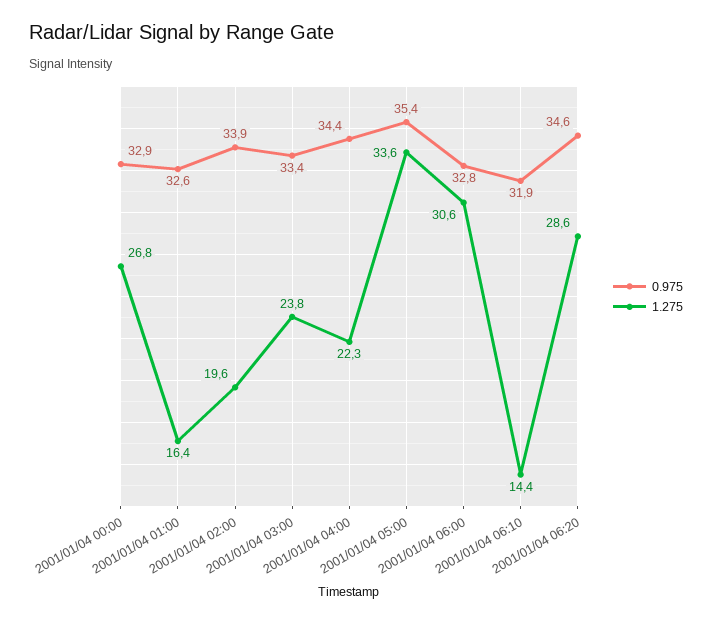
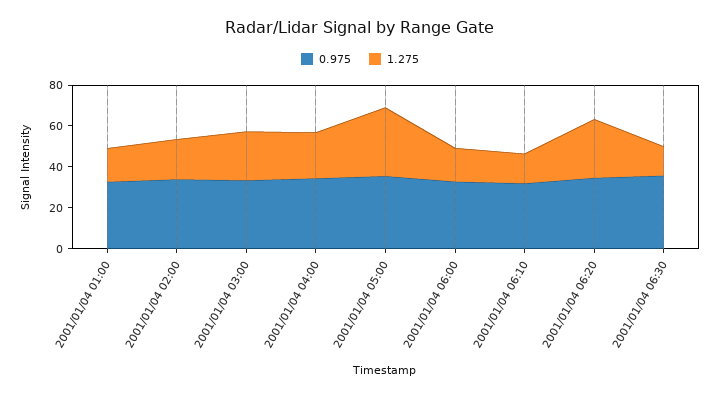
0.975, 2001/01/04 00:00: 32.9 -> none
1.275, 2001/01/04 00:00: 26.8 -> none
1.275, 2001/01/04 06:00: 30.6 -> 15
0.975, 2001/01/04 06:30: none -> 35
1.275, 2001/01/04 06:30: none -> 15

